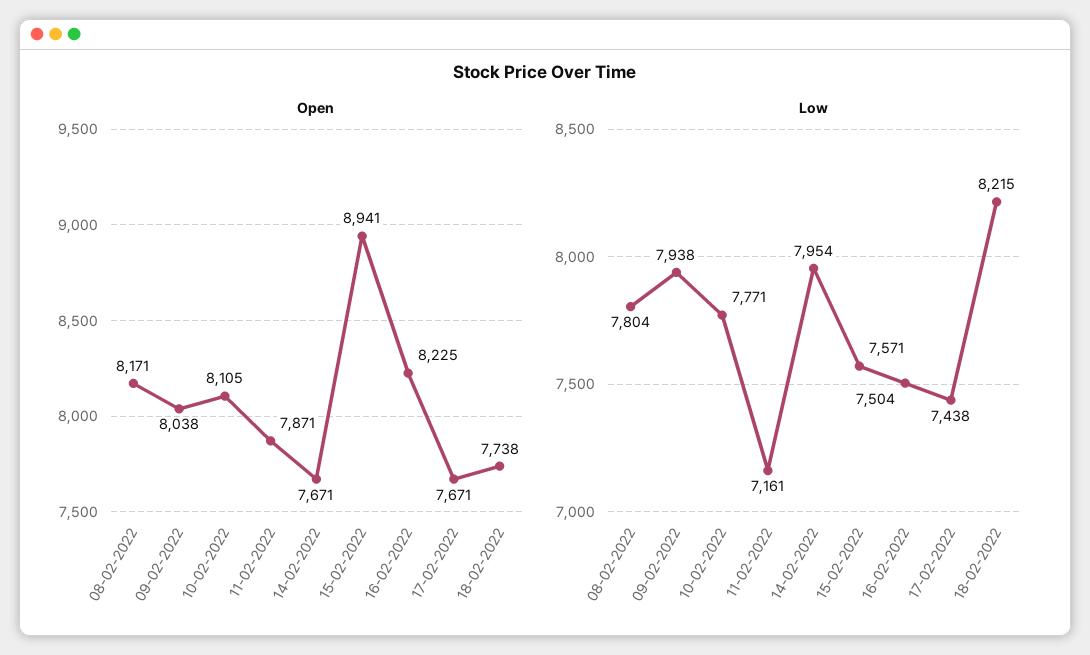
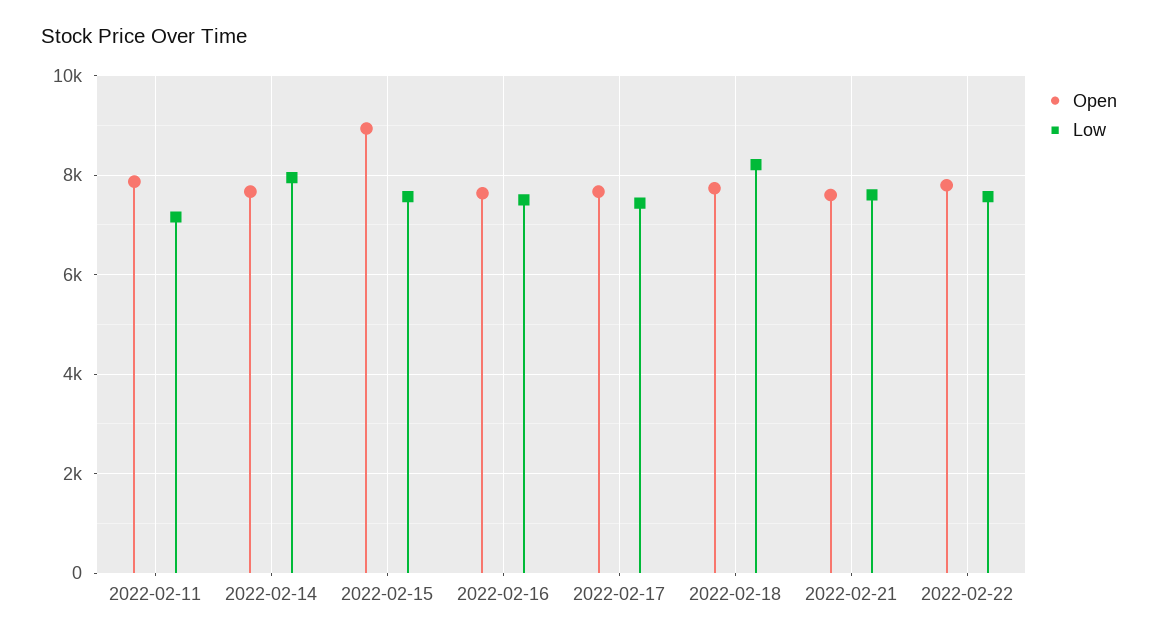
Open, 08-02-2022: 8171 -> none
Open, 09-02-2022: 8038 -> none
Open, 10-02-2022: 8105 -> none
Open, 16-02-2022: 8225 -> 7600
Low, 08-02-2022: 7804 -> none
Low, 09-02-2022: 7938 -> none
Low, 10-02-2022: 7771 -> none
Open, 2022-02-21: none -> 7600
Low, 2022-02-21: none -> 7600
Open, 2022-02-22: none -> 7800
Low, 2022-02-22: none -> 7600

